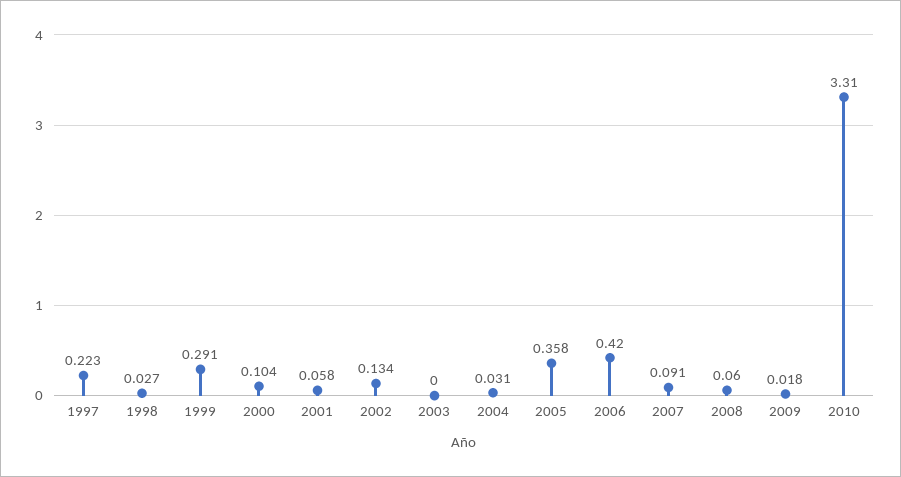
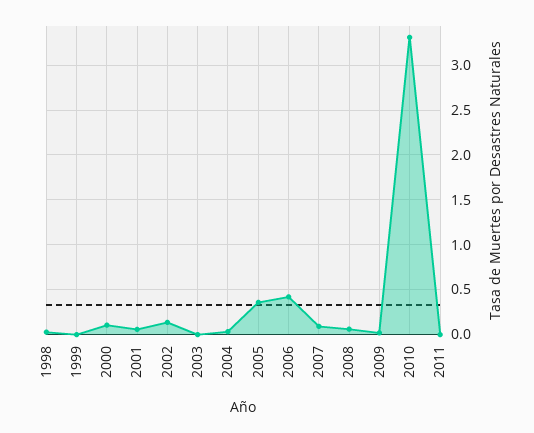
1997: 0.223 -> none
1999: 0.291 -> 0
2011: none -> 0

